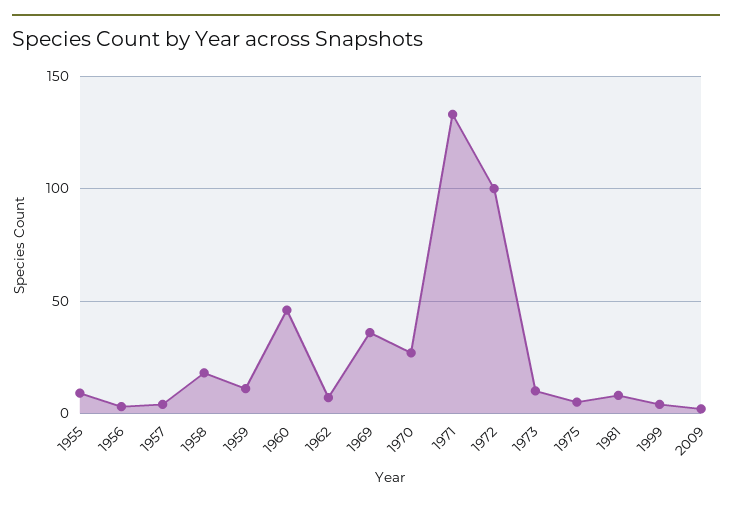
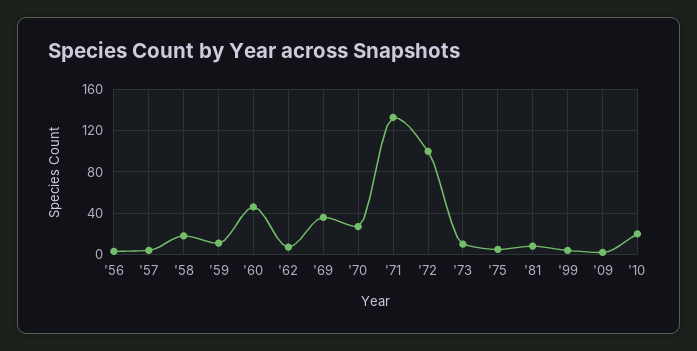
1955: 10 -> none
'10: none -> 20

